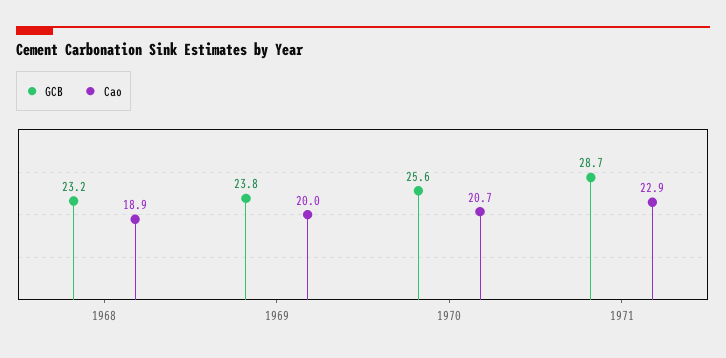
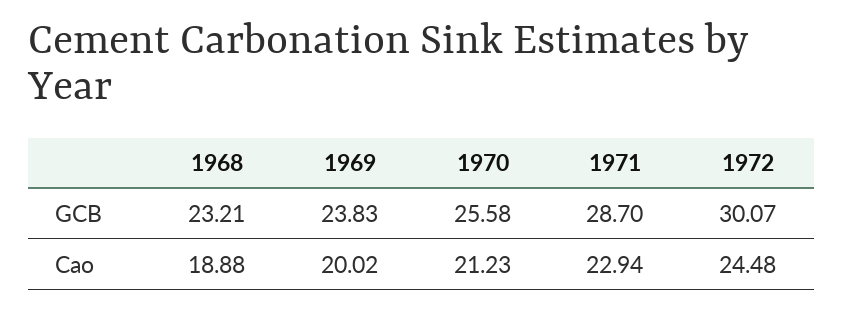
Cao, 1970: 20.7 -> 21.23
GCB, 1972: none -> 30.07
Cao, 1972: none -> 24.48

